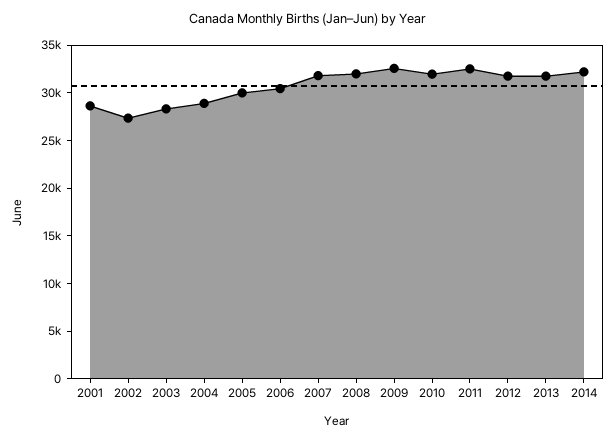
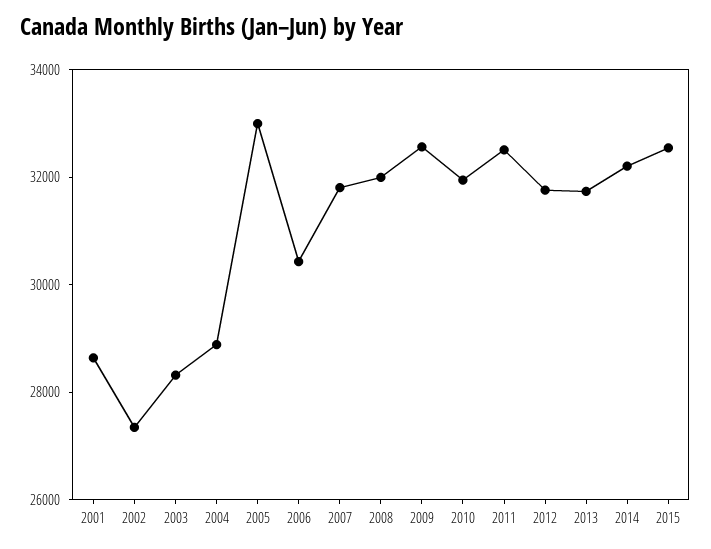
2005: 30000 -> 33000
2015: none -> 32500

